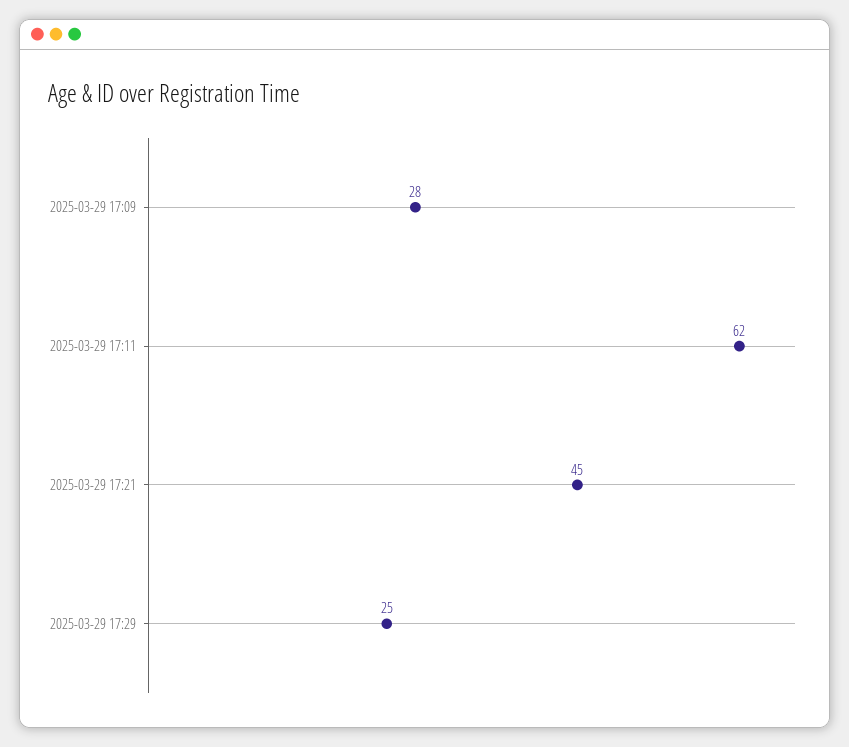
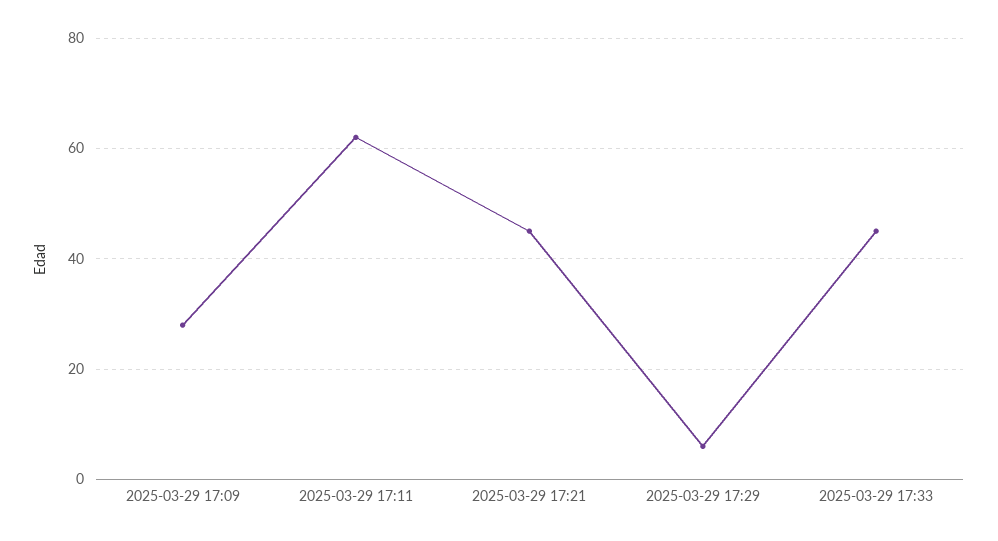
2025-03-29 17:29: 25 -> 5
2025-03-29 17:33: none -> 45

